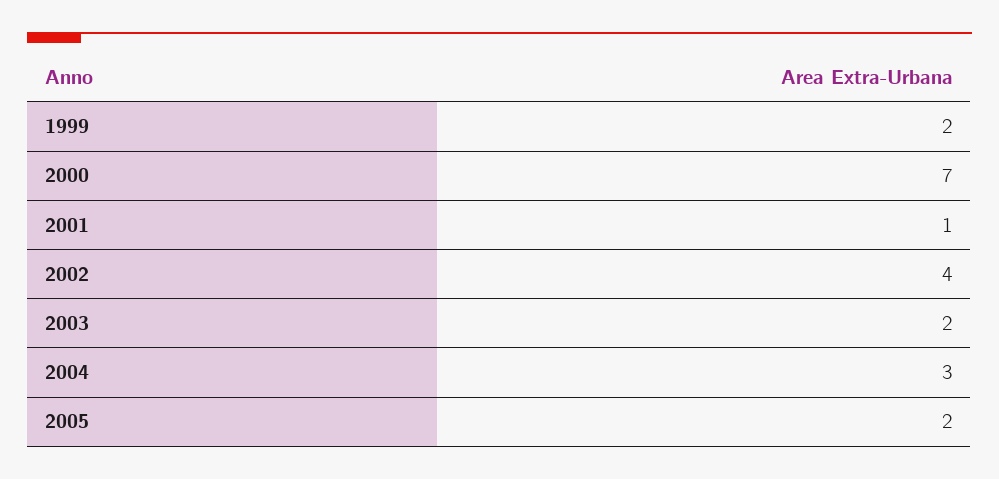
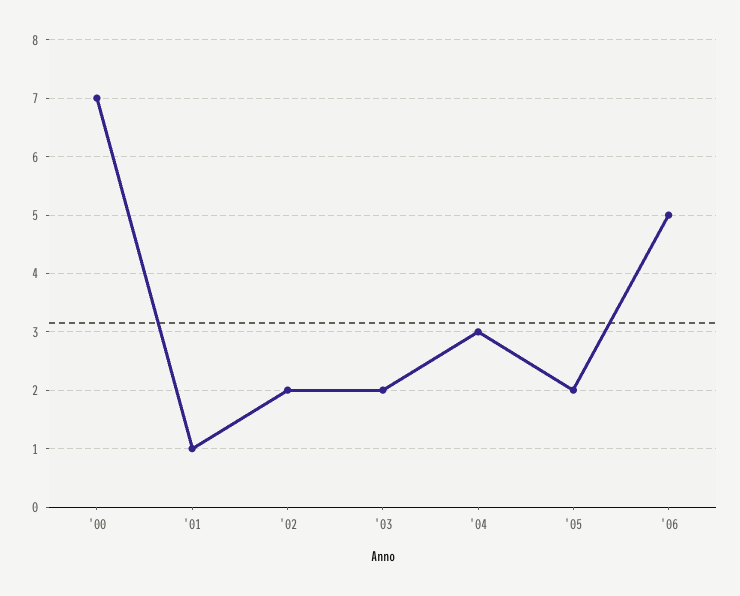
1999: 2 -> none
2002: 4 -> 2
'06: none -> 5

